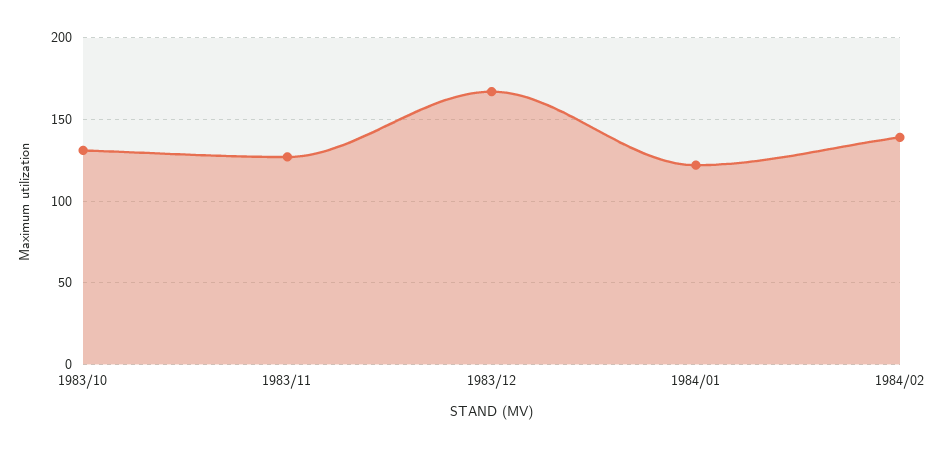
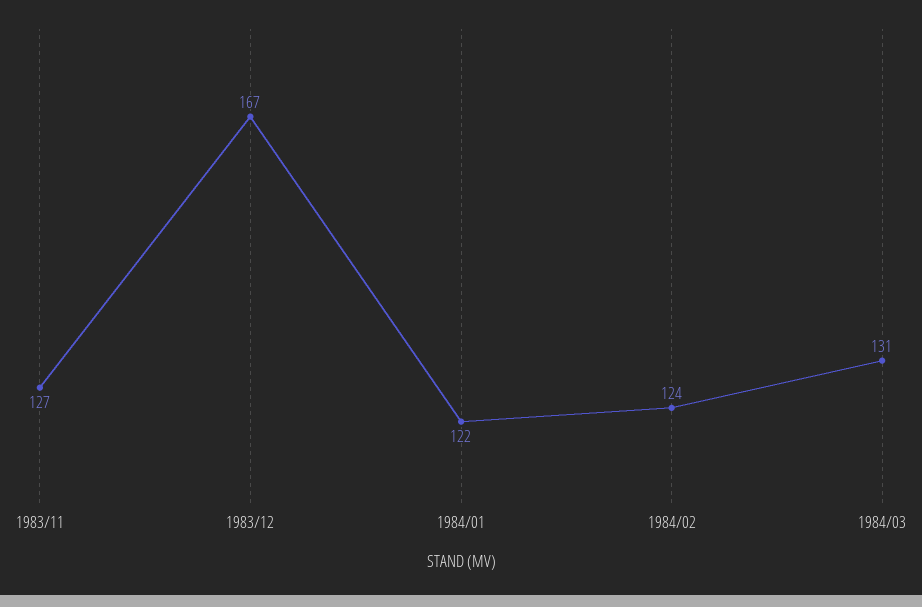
1983/10: 130 -> none
1984/02: 140 -> 124
1984/03: none -> 131

